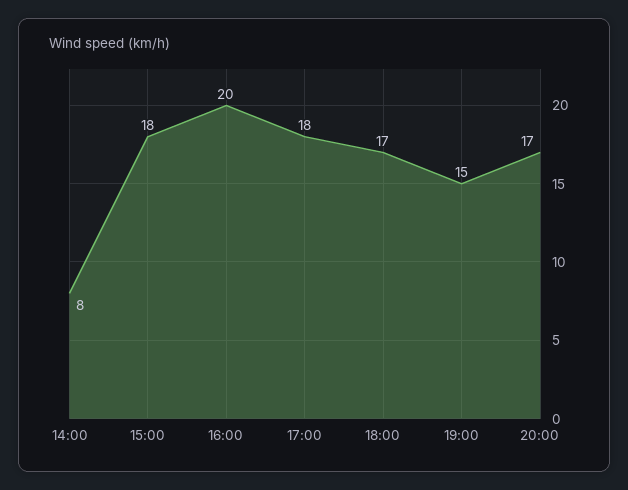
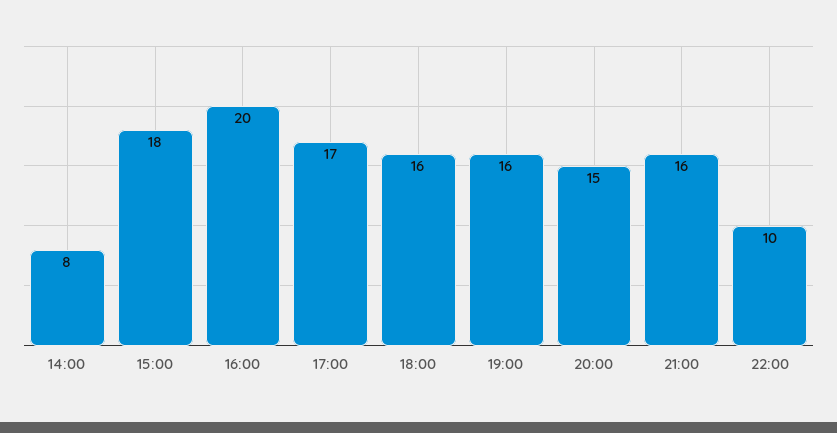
17:00: 18 -> 17
18:00: 17 -> 16
19:00: 15 -> 16
20:00: 17 -> 15
21:00: none -> 16
22:00: none -> 10

